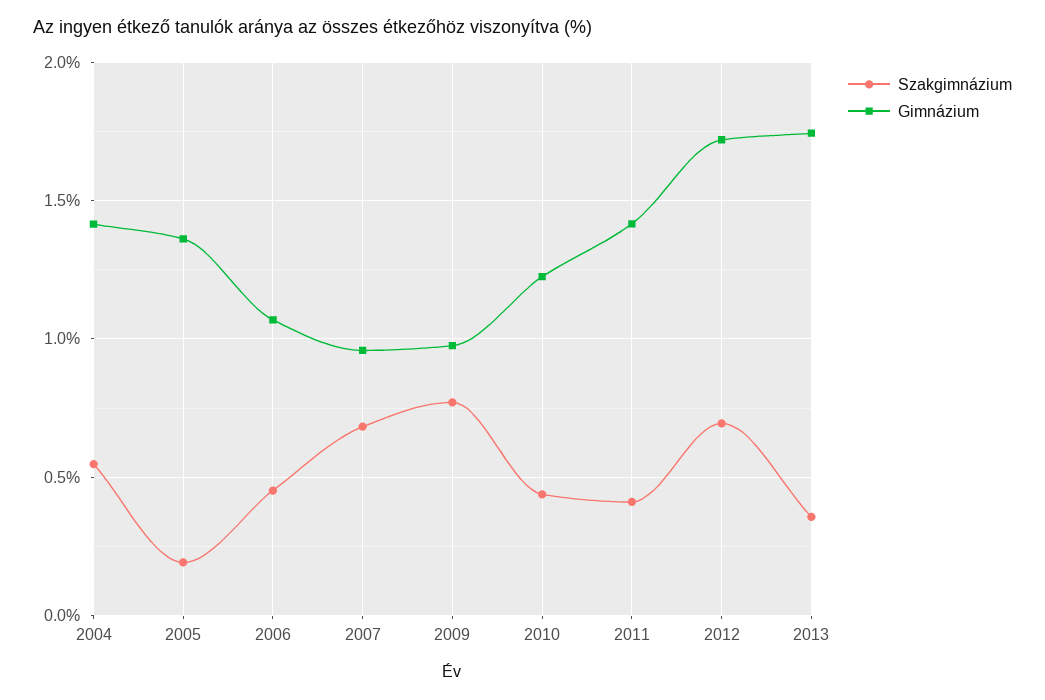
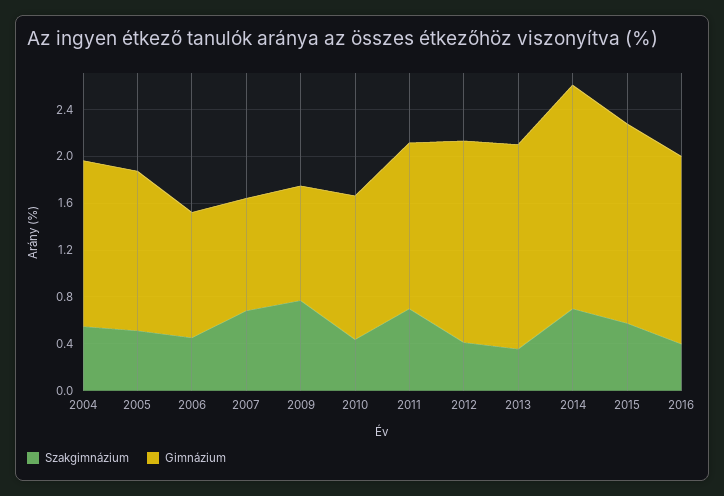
Szakgimnázium, 2005: 0.2 -> 0.5
Szakgimnázium, 2011: 0.4 -> 0.7
Szakgimnázium, 2012: 0.7 -> 0.4
Szakgimnázium, 2014: none -> 0.7
Gimnázium, 2014: none -> 1.9
Szakgimnázium, 2015: none -> 0.6
Gimnázium, 2015: none -> 1.7
Szakgimnázium, 2016: none -> 0.4
Gimnázium, 2016: none -> 1.6

